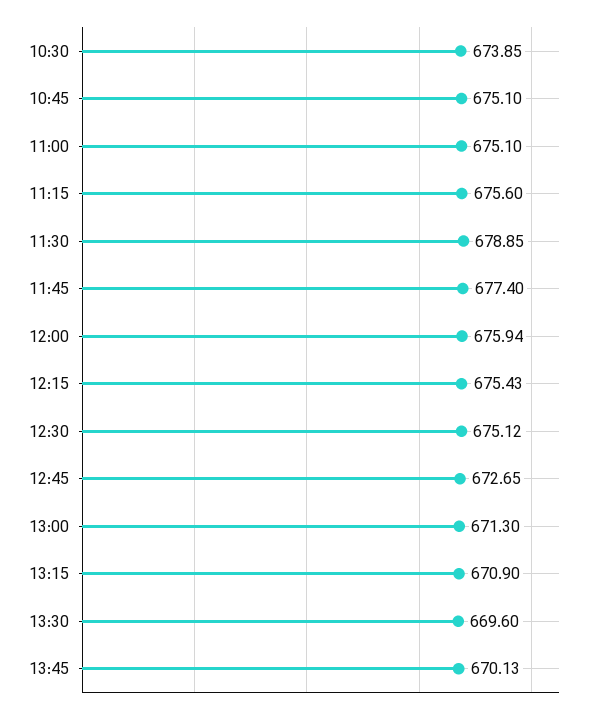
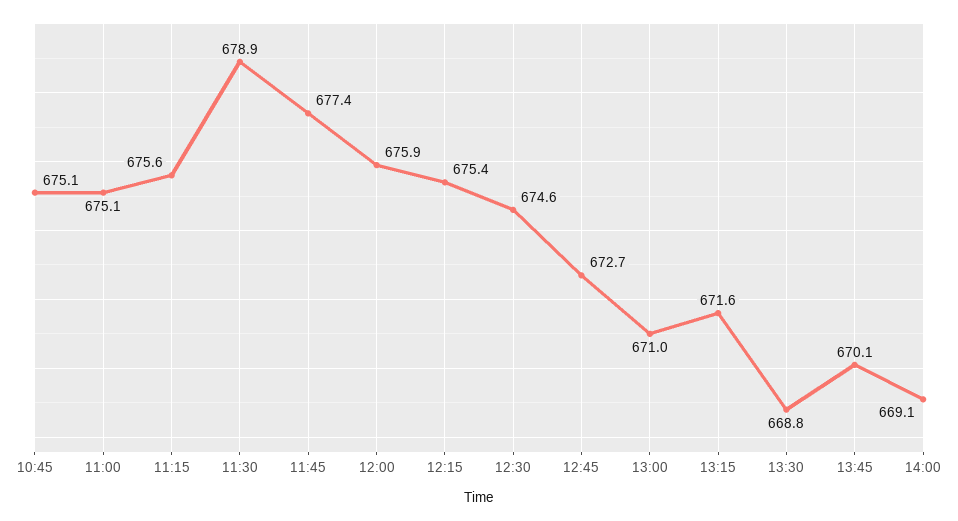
10:30: 673.85 -> none
12:30: 675.12 -> 674.6
13:00: 671.3 -> 671
13:15: 670.9 -> 671.6
13:30: 669.6 -> 668.8
14:00: none -> 669.1

